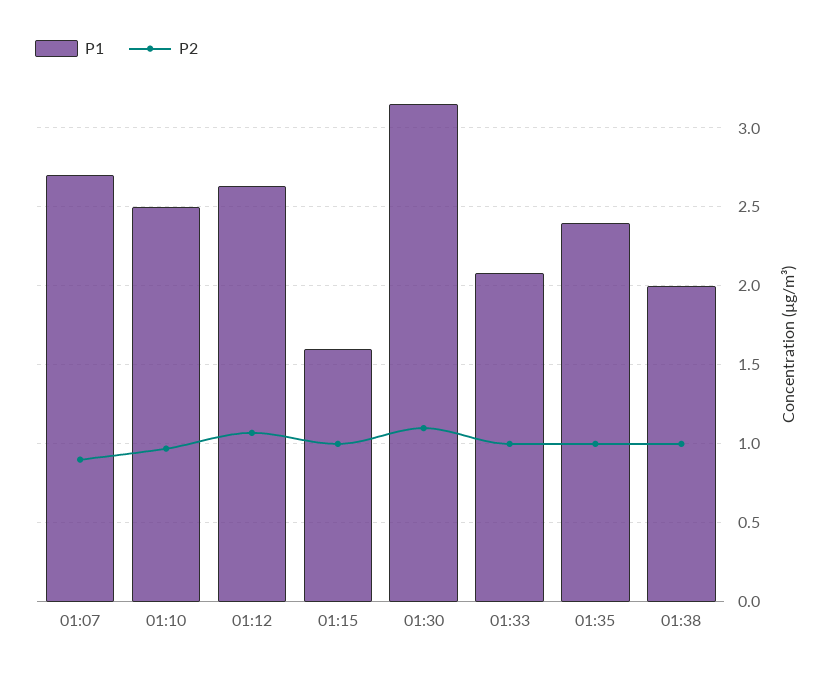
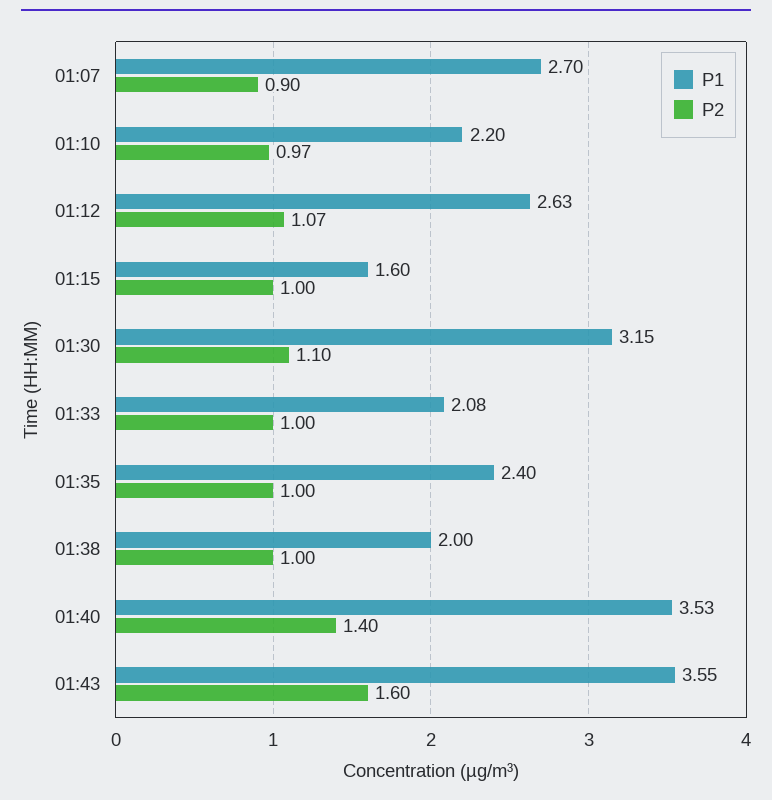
P1, 01:10: 2.5 -> 2.2
P1, 01:40: none -> 3.53
P2, 01:40: none -> 1.4
P1, 01:43: none -> 3.55
P2, 01:43: none -> 1.6

